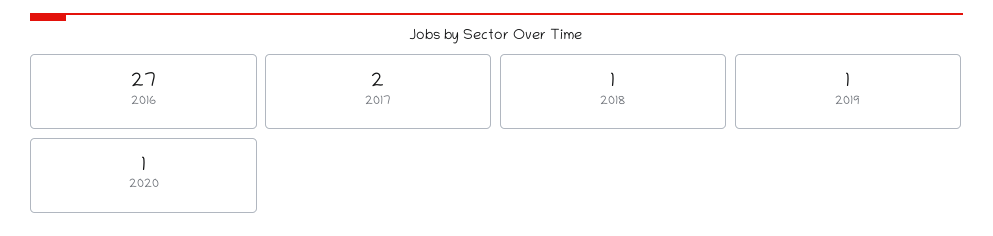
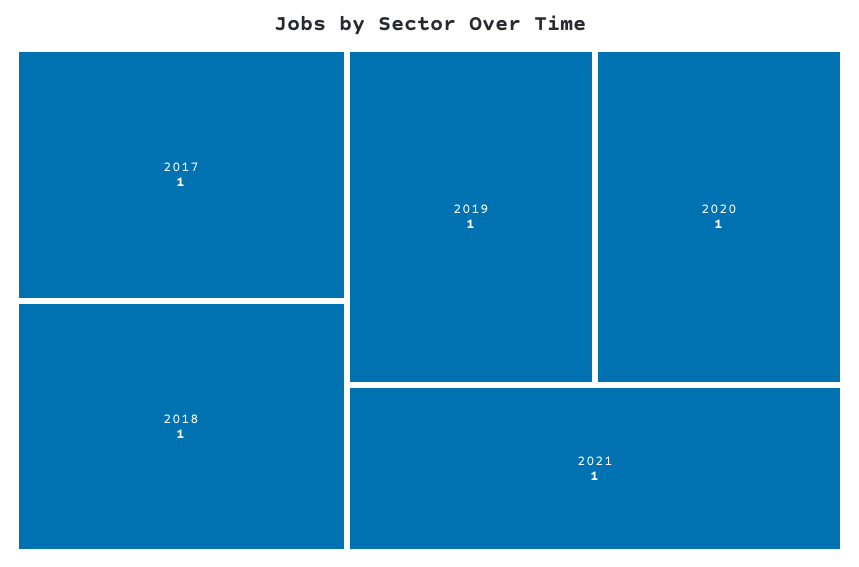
2016: 27 -> none
2017: 2 -> 1
2021: none -> 1

